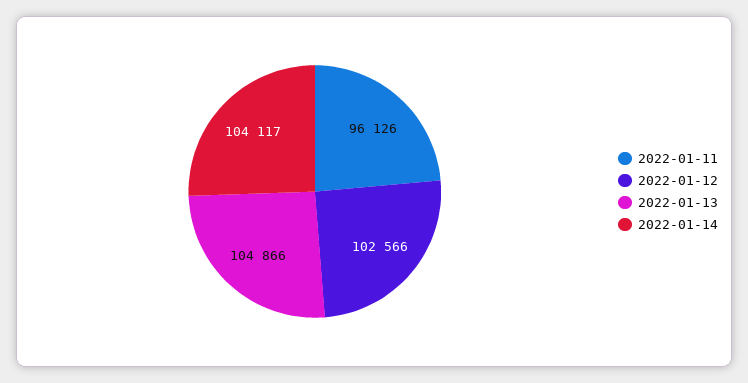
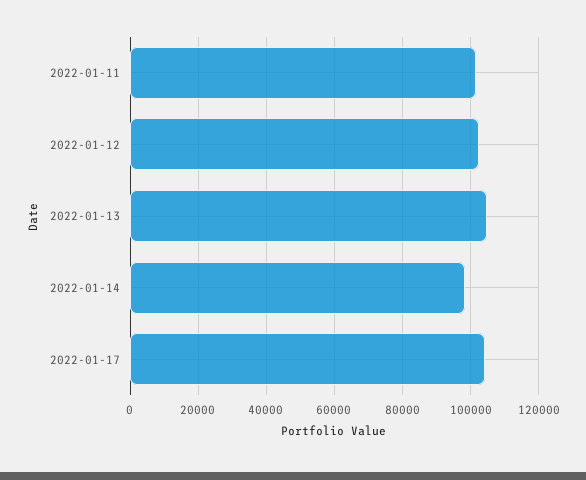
2022-01-11: 96126 -> 102000
2022-01-14: 104117 -> 98000
2022-01-17: none -> 104000

